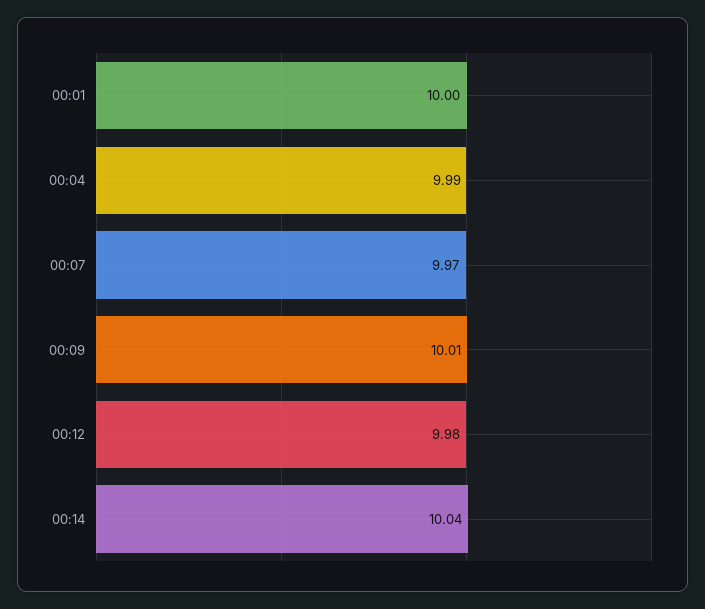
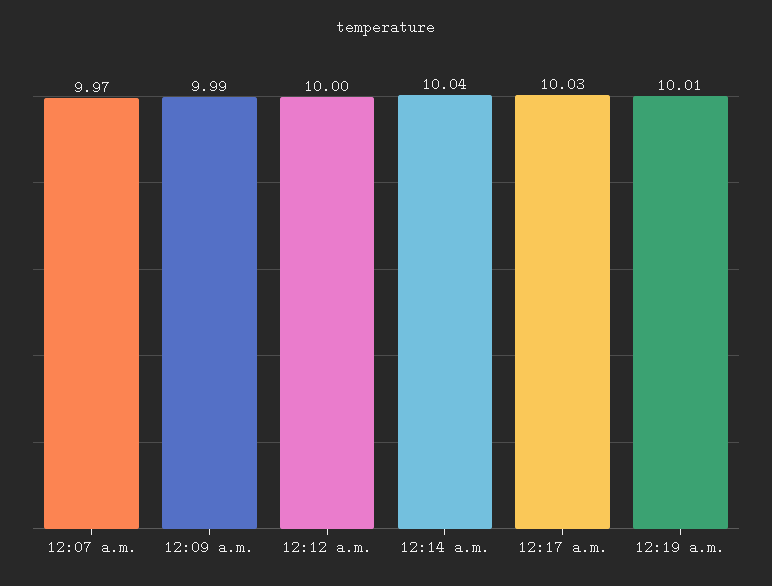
00:01: 10 -> none
00:04: 9.99 -> none
00:09: 10.01 -> 9.99
00:12: 9.98 -> 10
12:17 a.m.: none -> 10.03
12:19 a.m.: none -> 10.01

